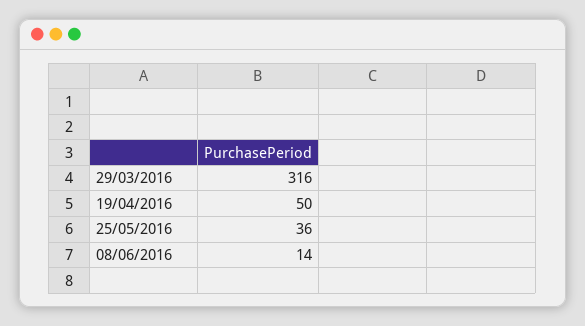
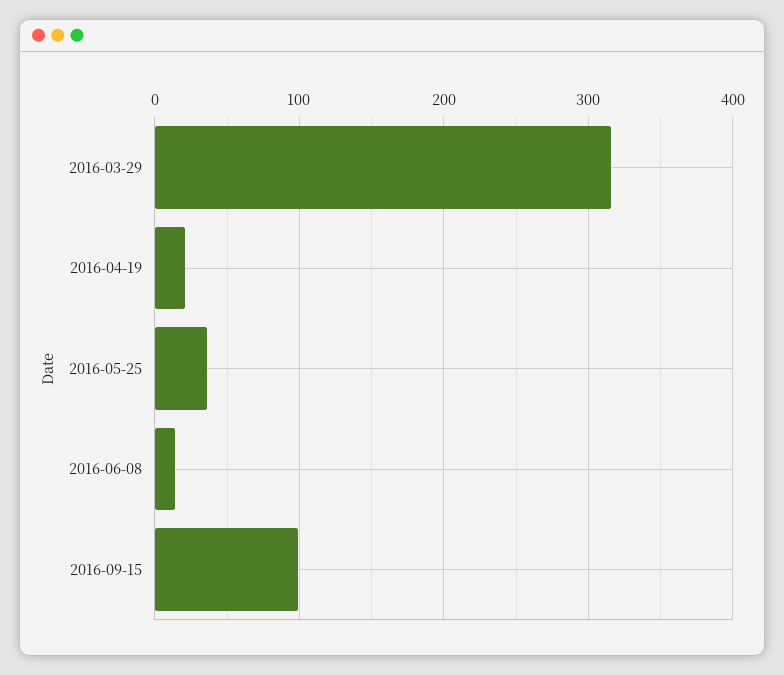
19/04/2016: 50 -> 20
2016-09-15: none -> 100

